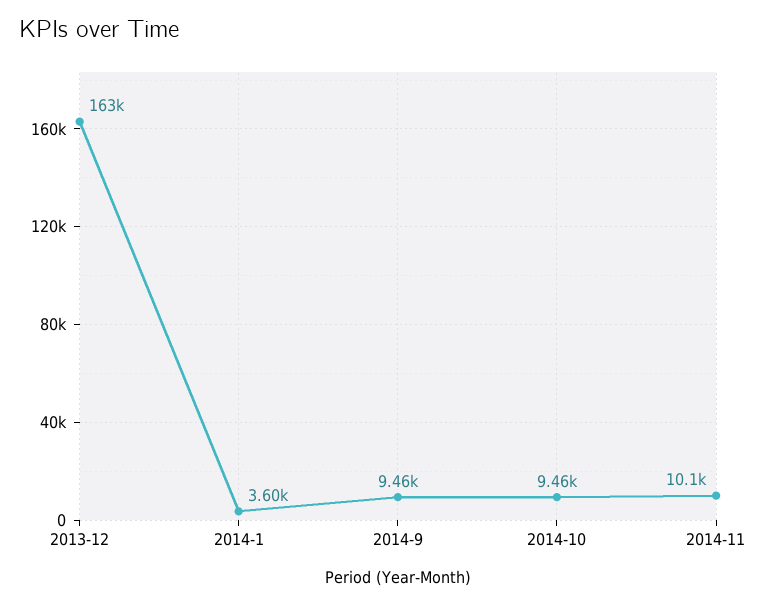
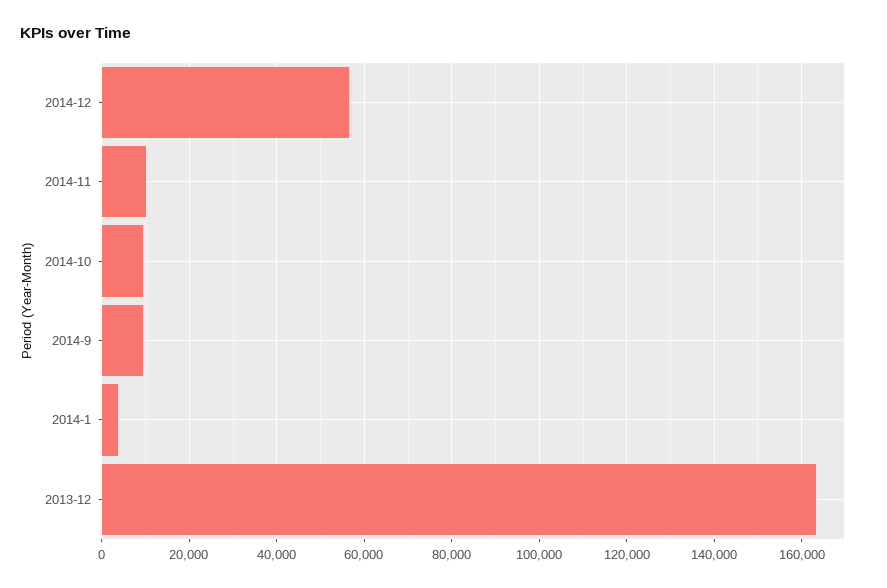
2014-12: none -> 56000

